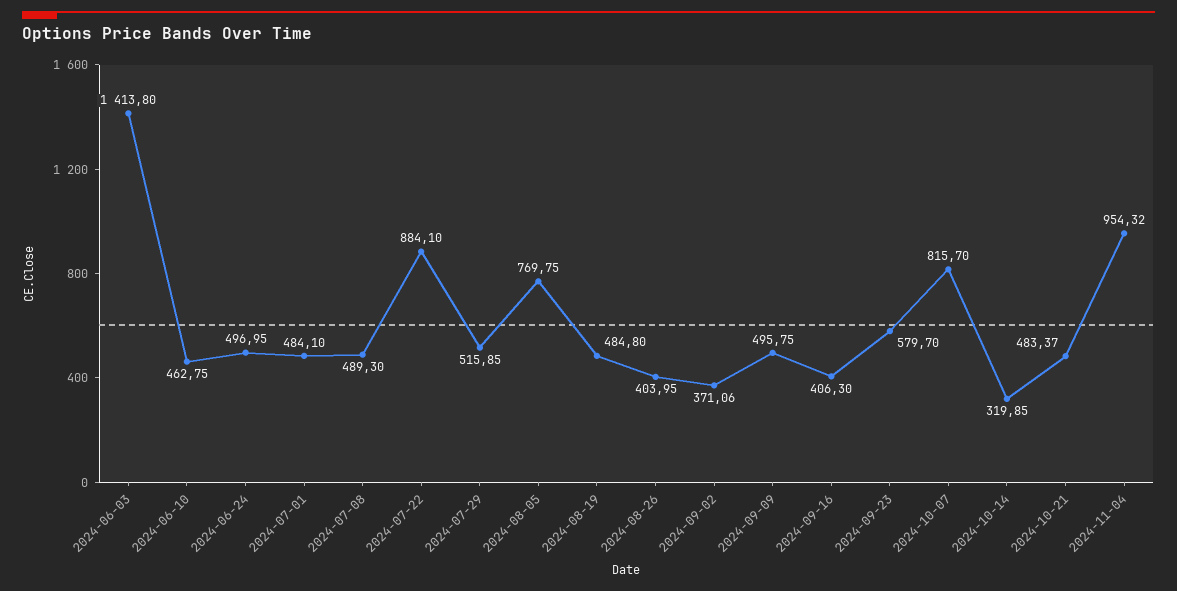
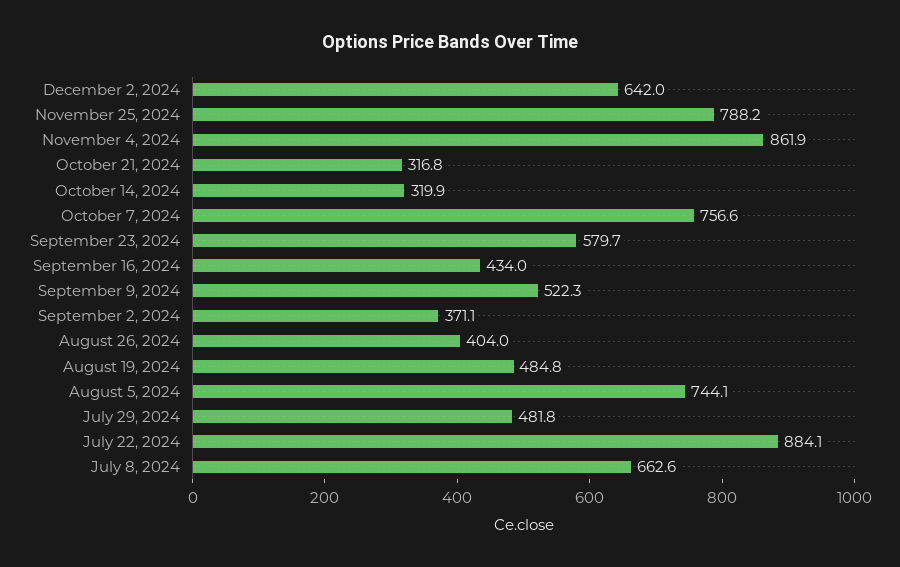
2024-06-03: 1413.8 -> none
2024-06-10: 462.75 -> none
2024-06-24: 496.95 -> none
2024-07-01: 484.1 -> none
2024-07-08: 489.3 -> 662.6
2024-07-29: 515.85 -> 481.8
2024-08-05: 769.75 -> 744.1
2024-09-09: 495.75 -> 522.3
2024-09-16: 406.3 -> 434
2024-10-07: 815.7 -> 756.6
2024-10-21: 483.37 -> 316.8
2024-11-04: 954.32 -> 861.9
December 2, 2024: none -> 642
November 25, 2024: none -> 788.2

